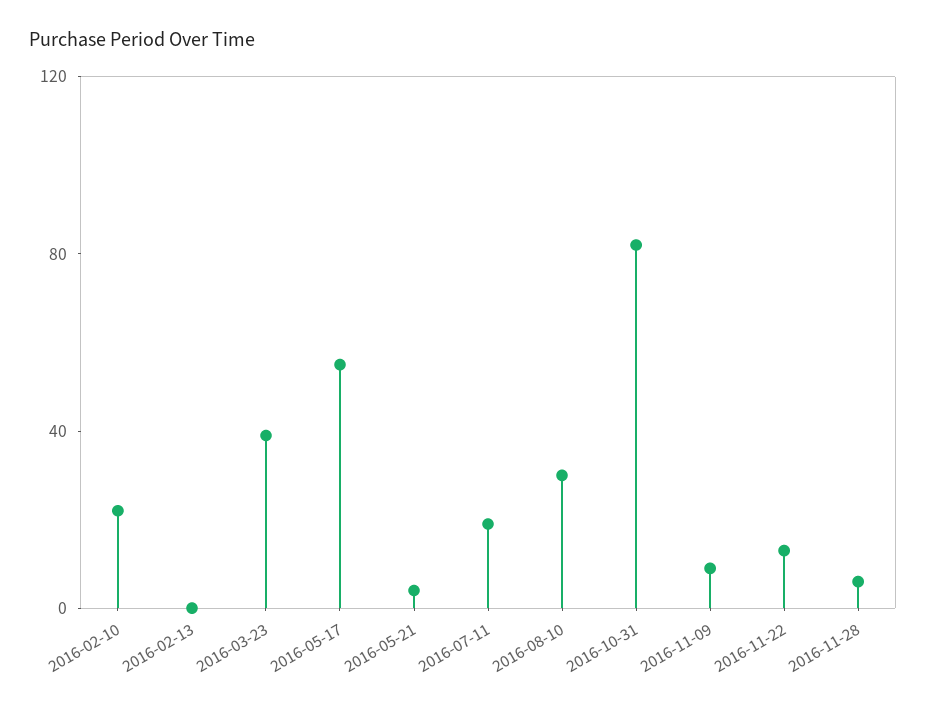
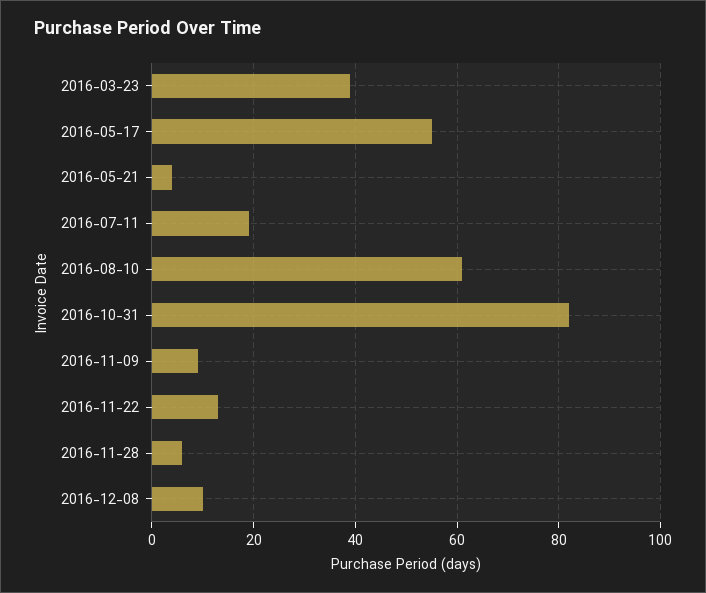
2016-02-10: 20 -> none
2016-02-13: 0 -> none
2016-08-10: 30 -> 60
2016-12-08: none -> 10

